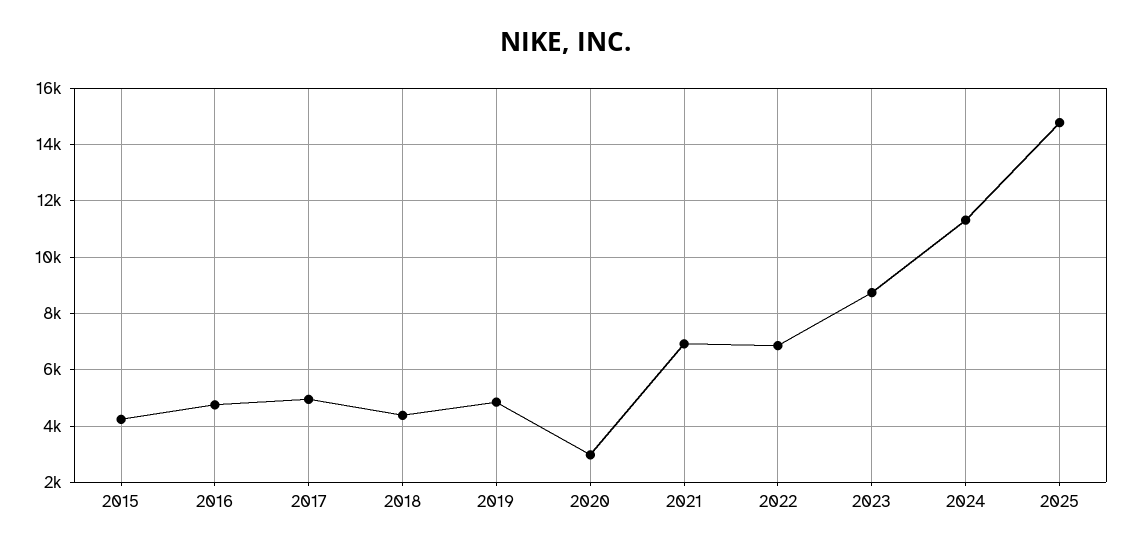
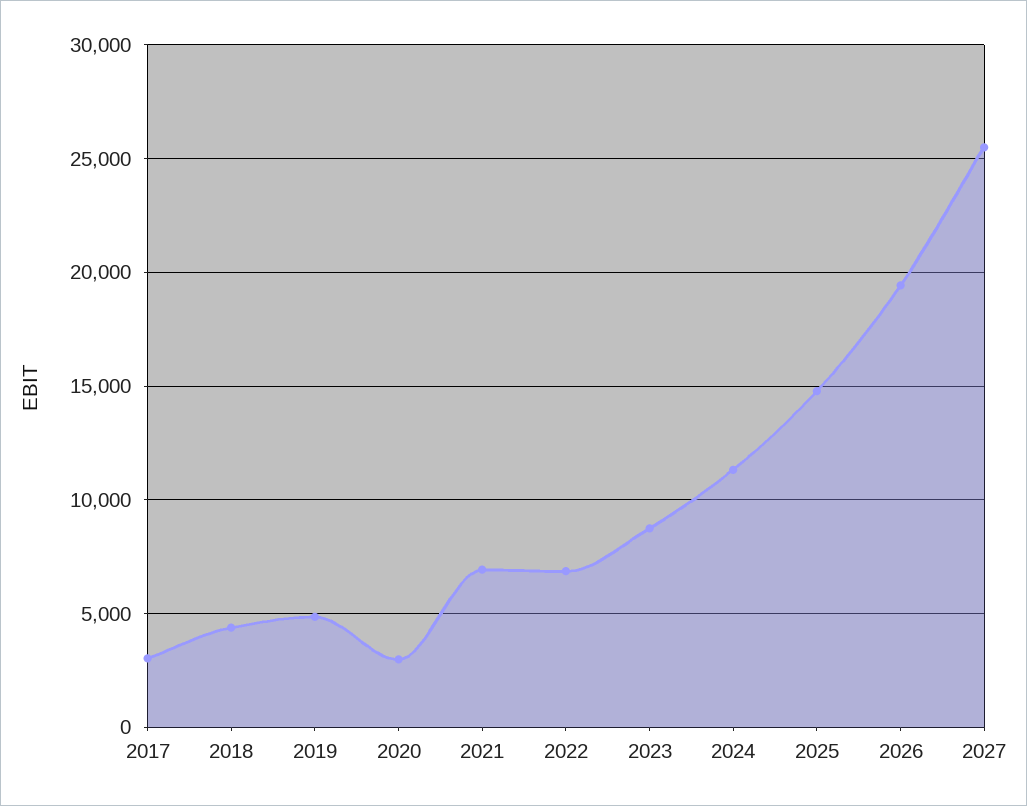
2015: 4250 -> none
2016: 4750 -> none
2017: 5000 -> 3000
2026: none -> 19500
2027: none -> 25500

